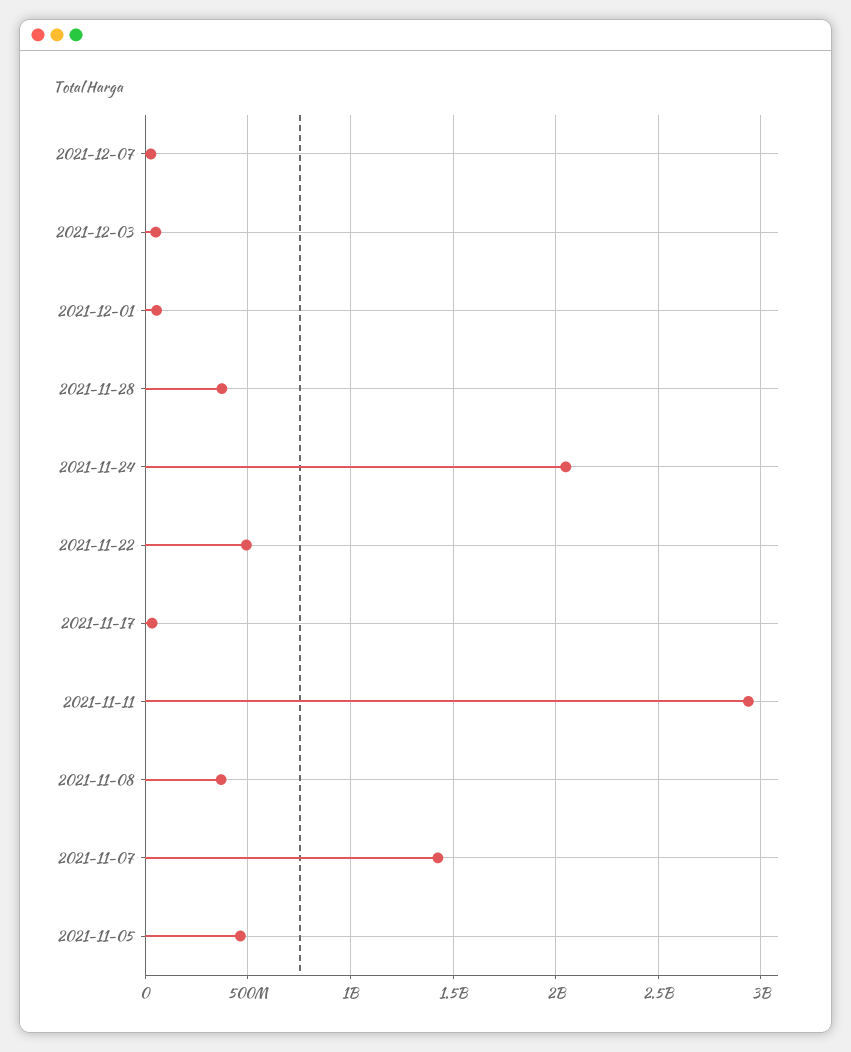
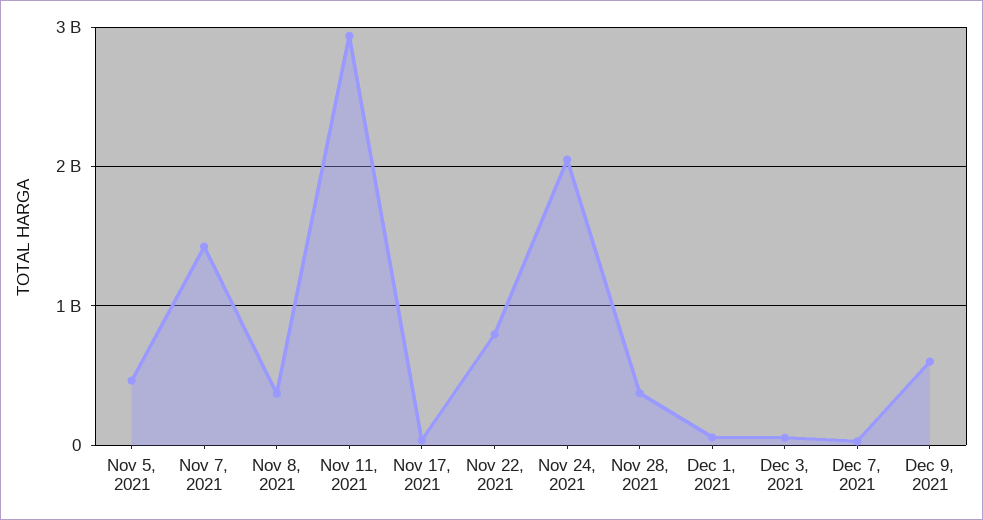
2021-11-22: 500000000 -> 800000000
Dec 9, 2021: none -> 600000000

